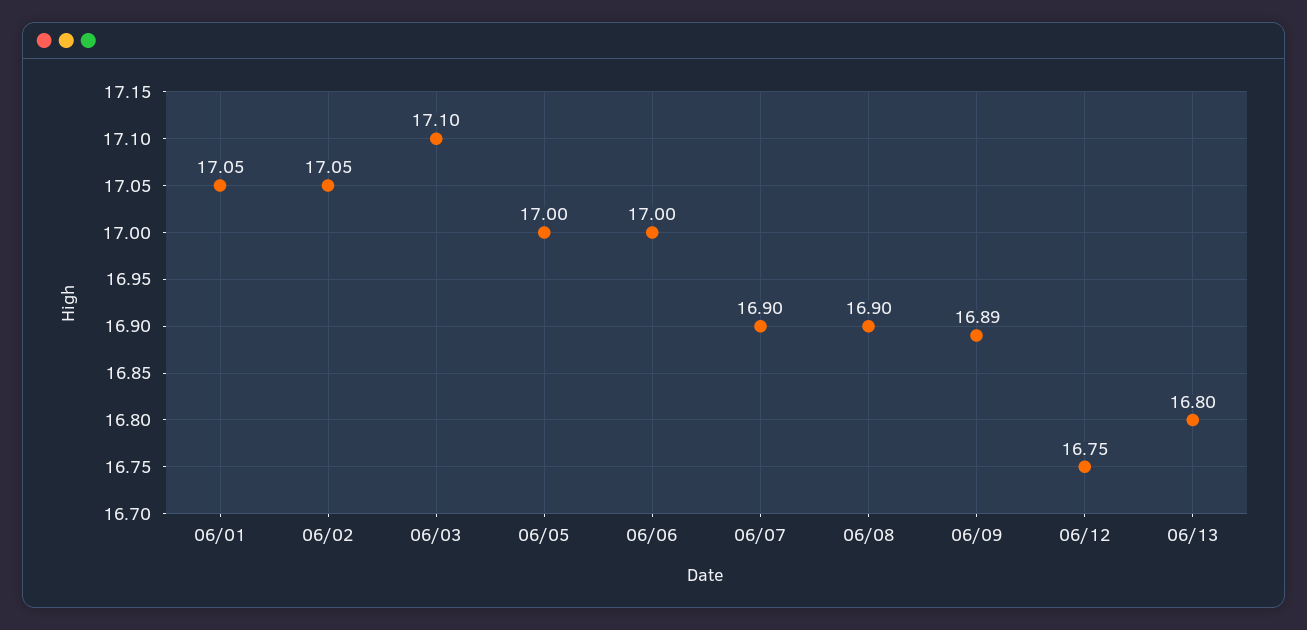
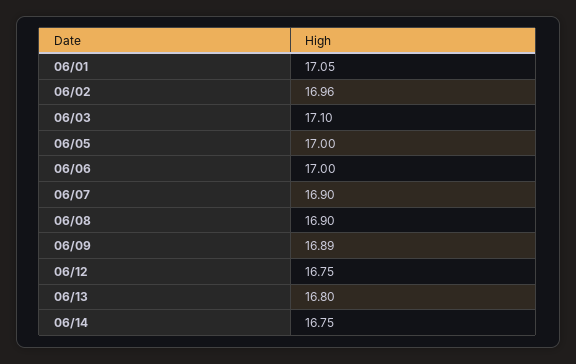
06/02: 17.05 -> 16.96
06/14: none -> 16.75

